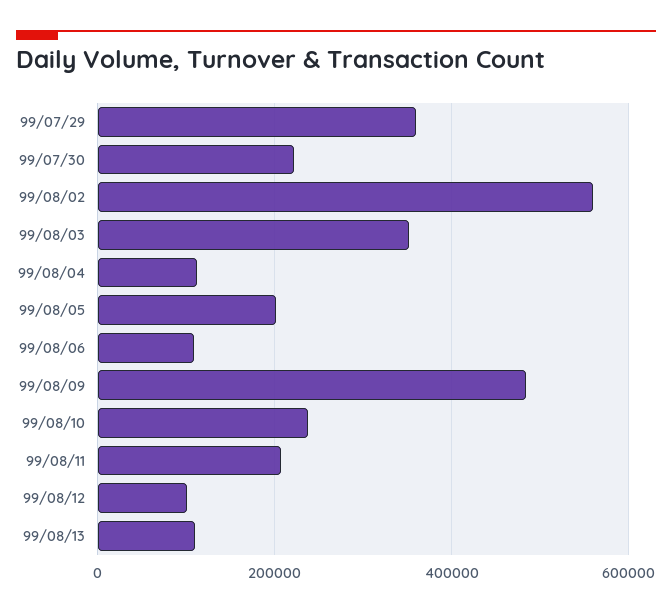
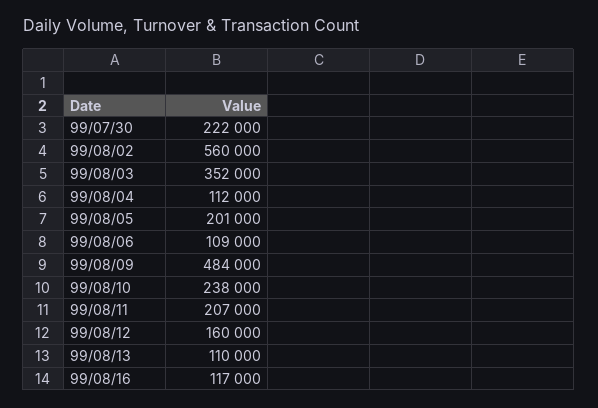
99/07/29: 360000 -> none
99/08/12: 100000 -> 160000
99/08/16: none -> 117000

